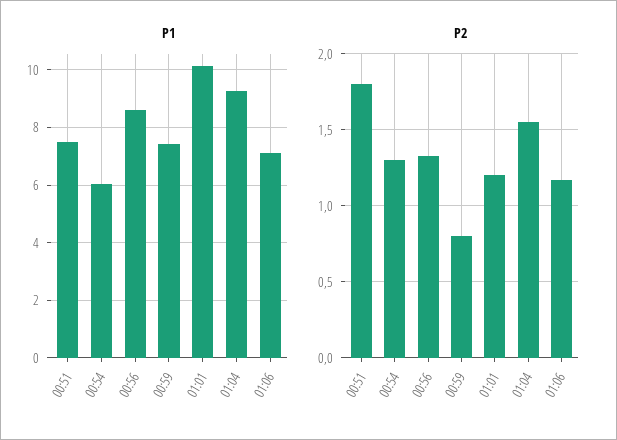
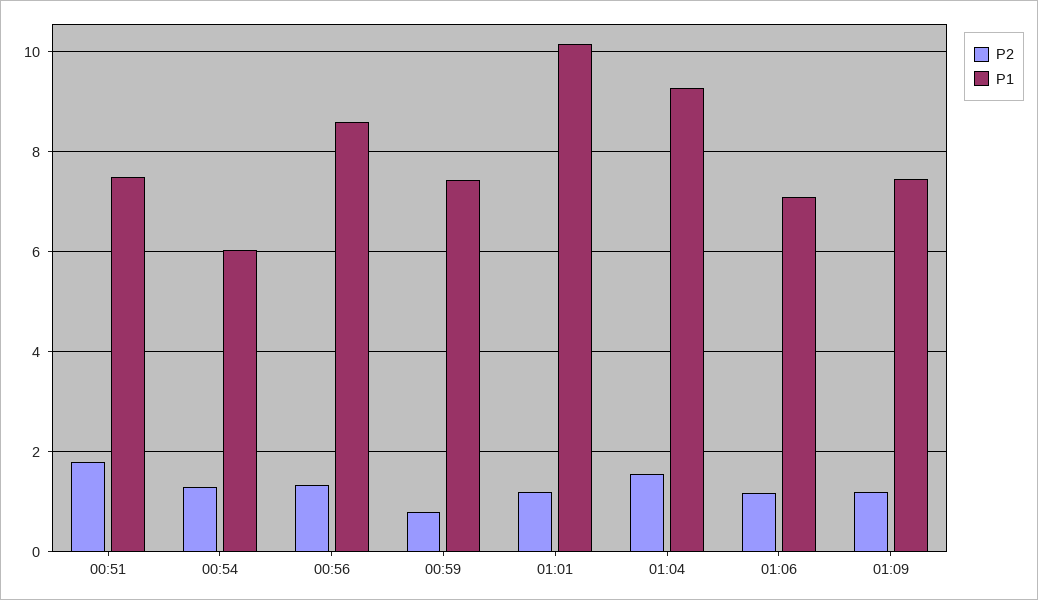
P2, 01:09: none -> 1.2
P1, 01:09: none -> 7.4

